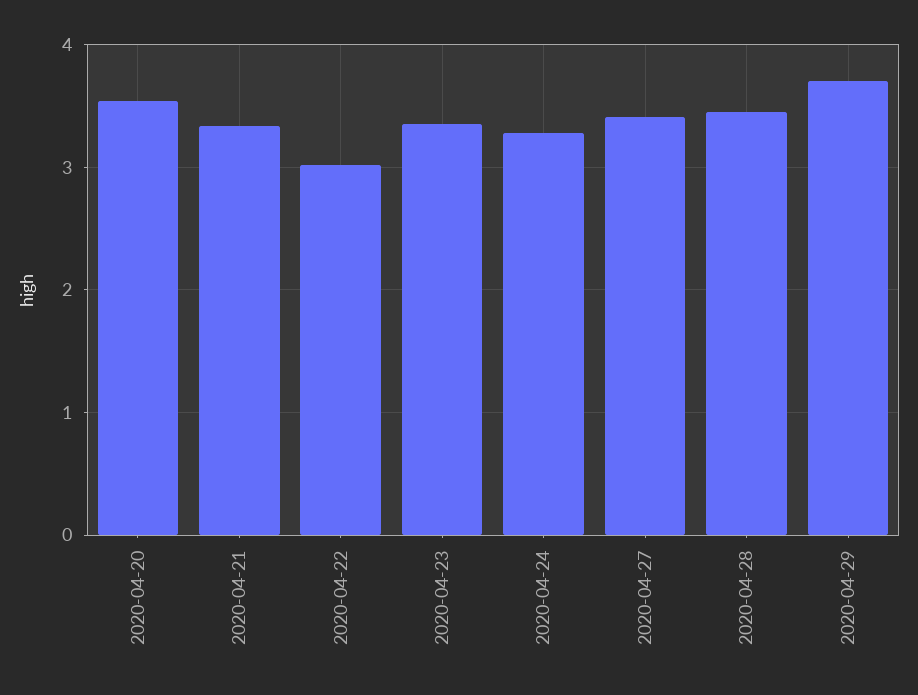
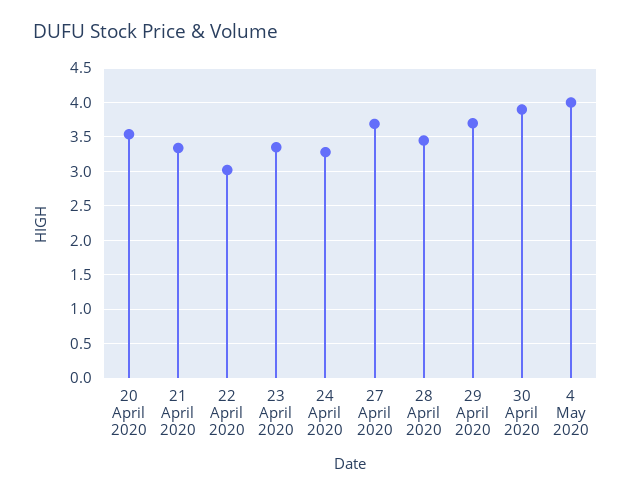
2020-04-27: 3.4 -> 3.7
30 April 2020: none -> 3.9
4 May 2020: none -> 4

